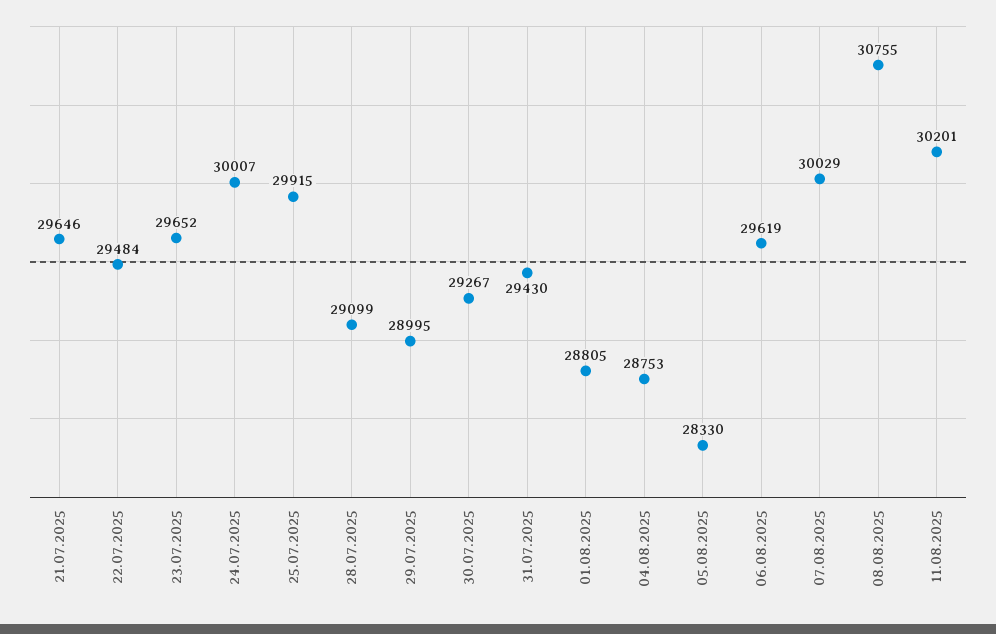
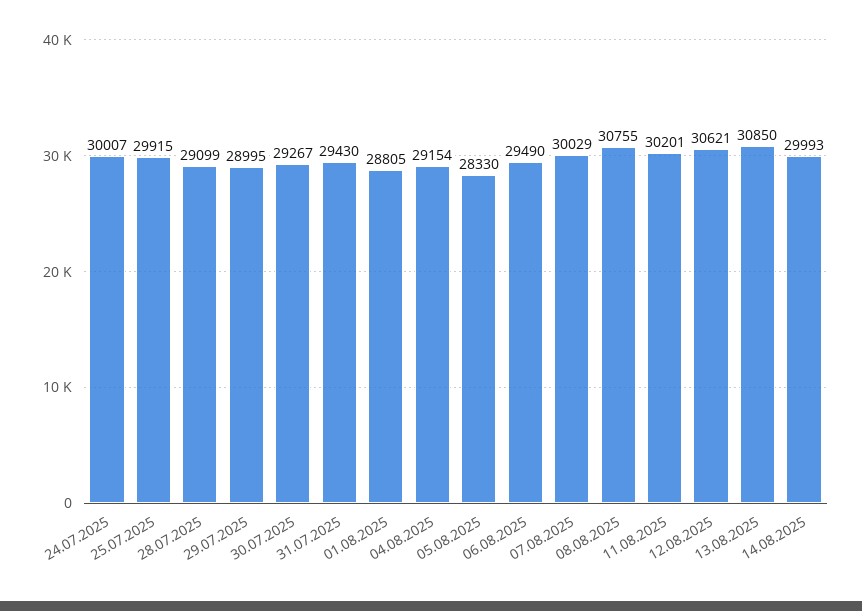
21.07.2025: 29646 -> none
22.07.2025: 29484 -> none
23.07.2025: 29652 -> none
04.08.2025: 28753 -> 29154
06.08.2025: 29619 -> 29490
12.08.2025: none -> 30621
13.08.2025: none -> 30850
14.08.2025: none -> 29993

